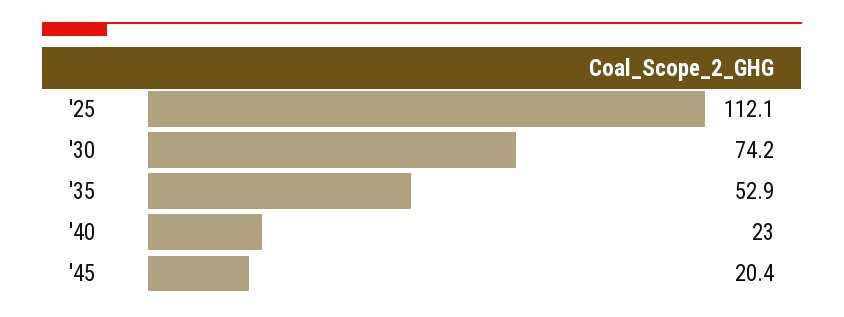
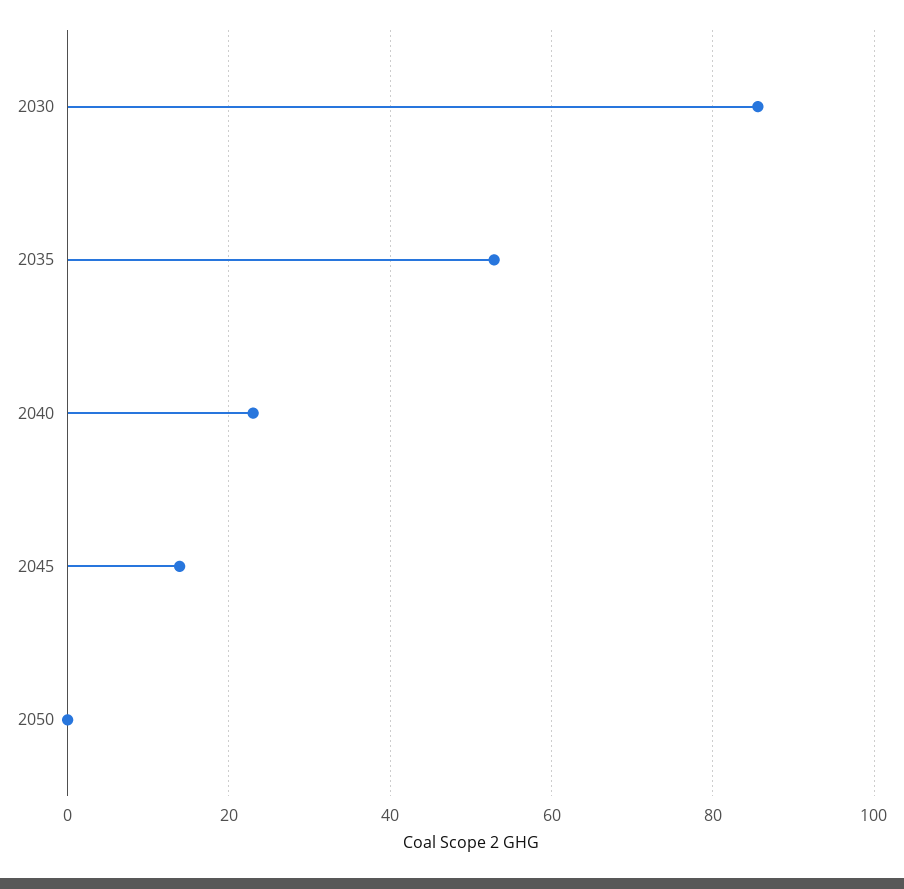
'25: 112.1 -> none
'30: 74.2 -> 86
'45: 20.4 -> 14
2050: none -> 0

